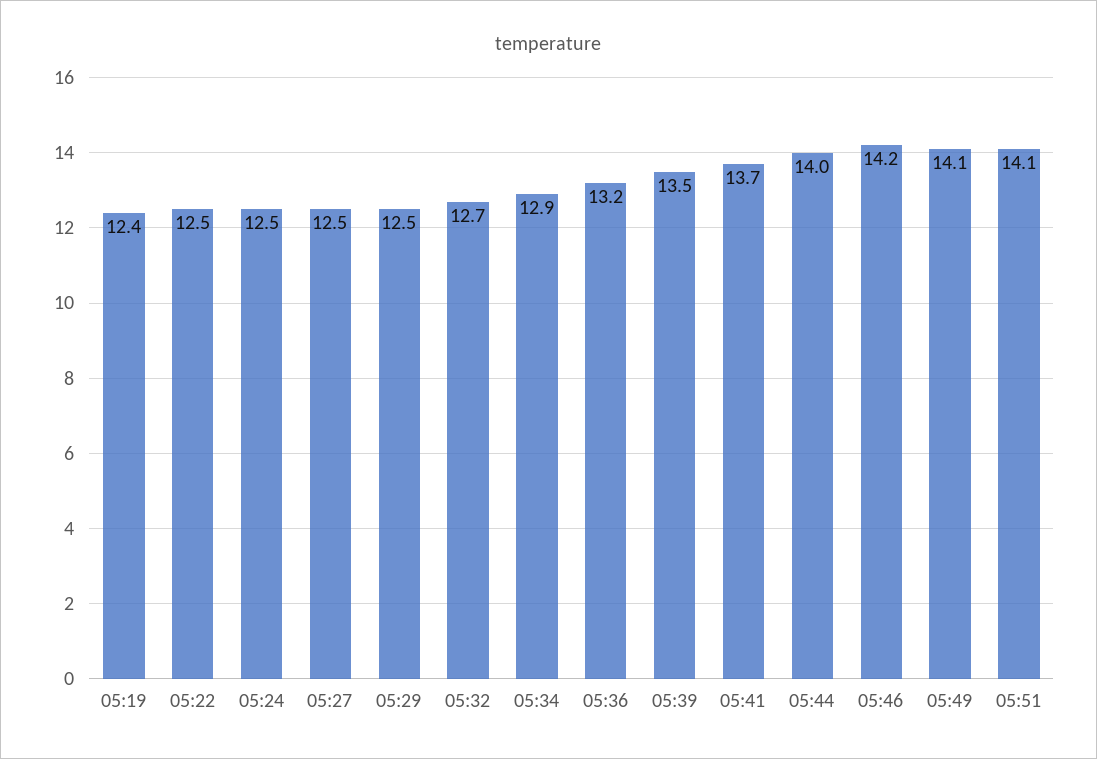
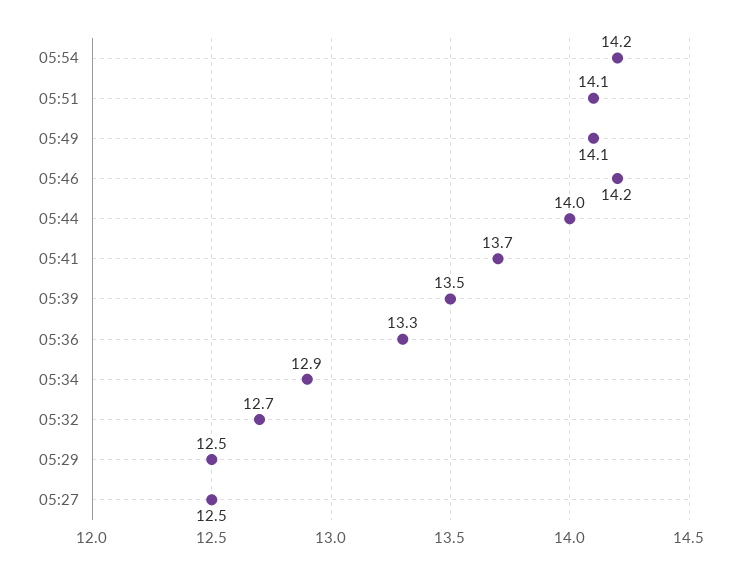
05:19: 12.4 -> none
05:22: 12.5 -> none
05:24: 12.5 -> none
05:36: 13.2 -> 13.3
05:54: none -> 14.2

